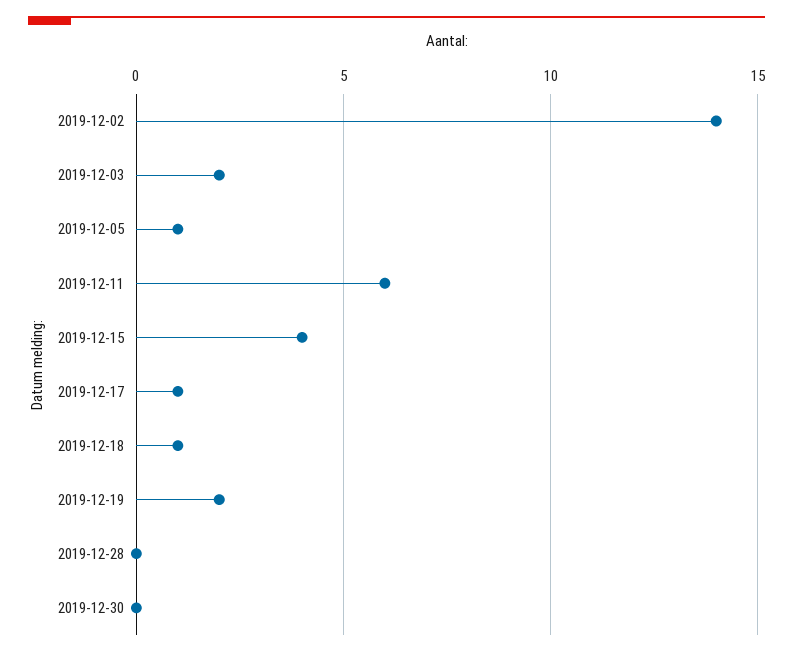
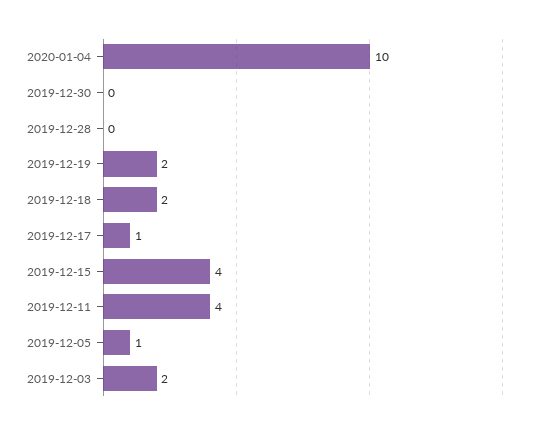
2019-12-02: 14 -> none
2019-12-11: 6 -> 4
2019-12-18: 1 -> 2
2020-01-04: none -> 10

